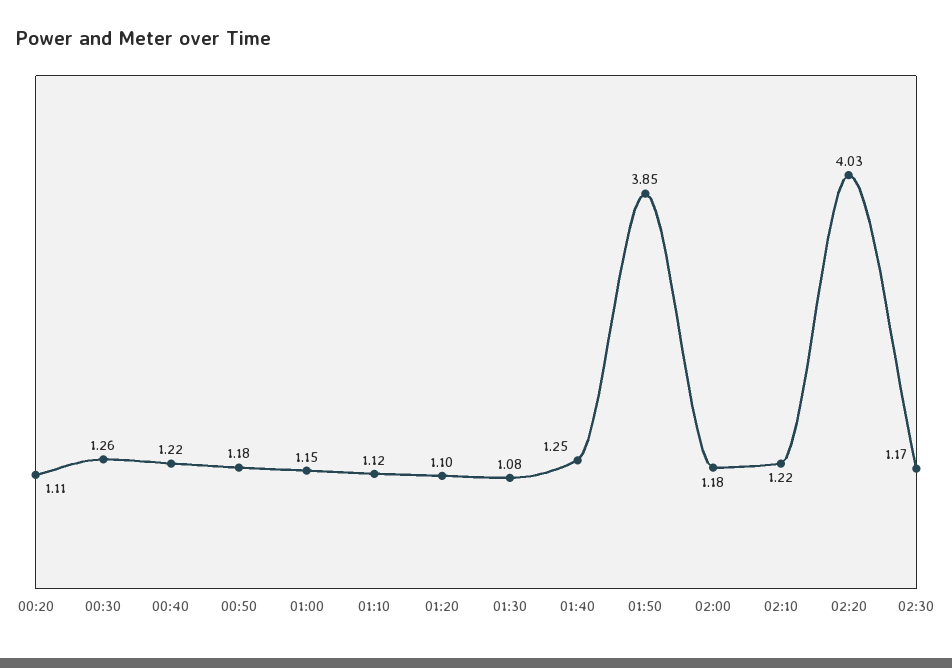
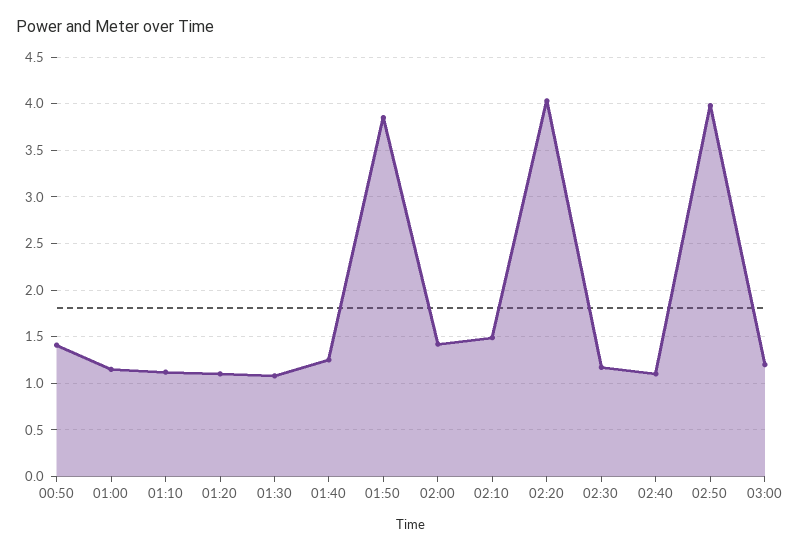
00:20: 1.11 -> none
00:30: 1.26 -> none
00:40: 1.22 -> none
00:50: 1.18 -> 1.4
02:00: 1.18 -> 1.4
02:10: 1.22 -> 1.5
02:40: none -> 1.1
02:50: none -> 4
03:00: none -> 1.2

